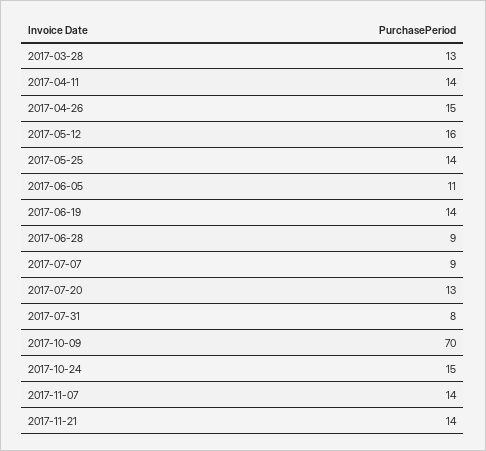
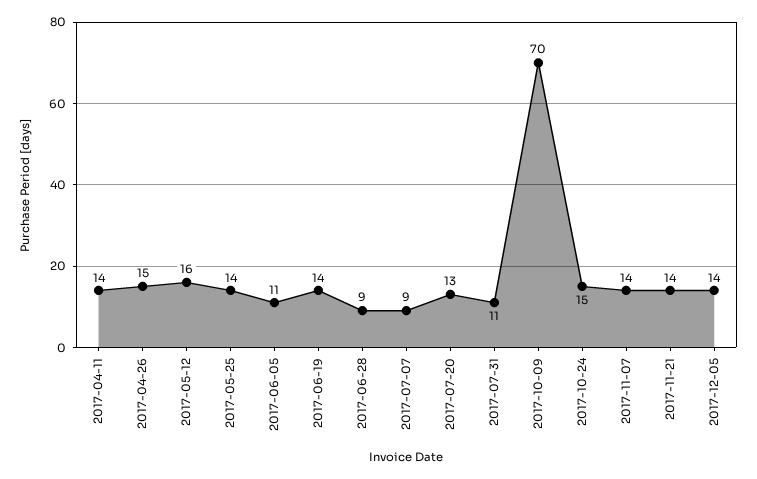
2017-03-28: 13 -> none
2017-07-31: 8 -> 11
2017-12-05: none -> 14

